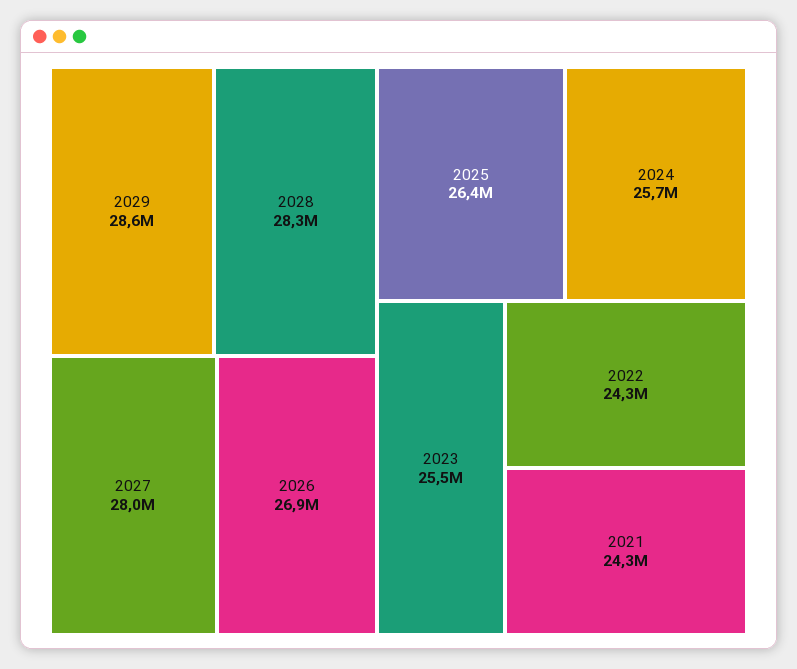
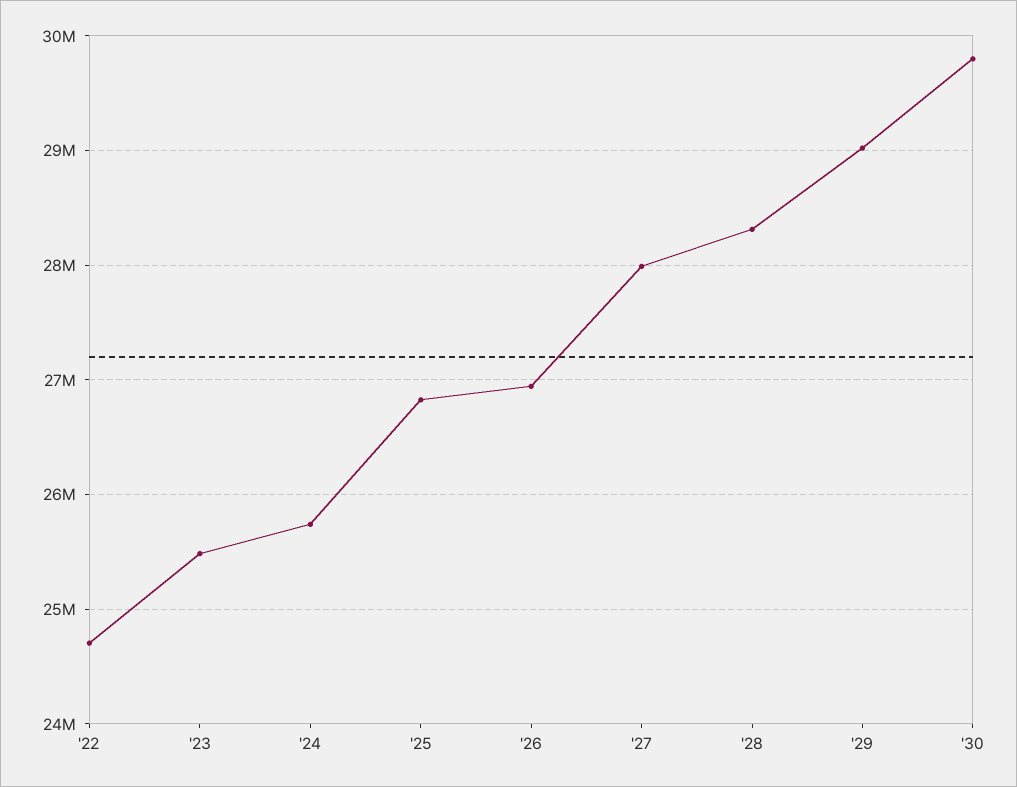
2029: 28600000 -> 29000000
2025: 26400000 -> 26800000
2022: 24300000 -> 24700000
2021: 24300000 -> none
'30: none -> 29800000

